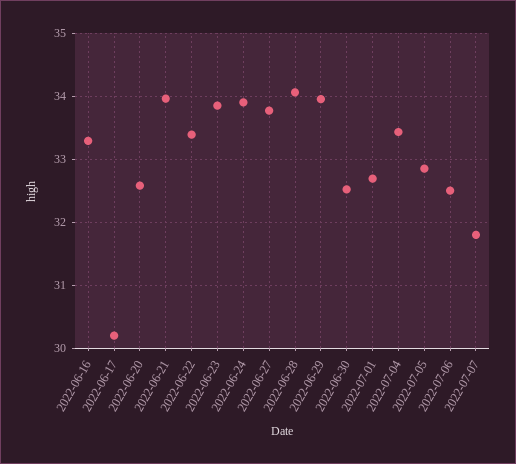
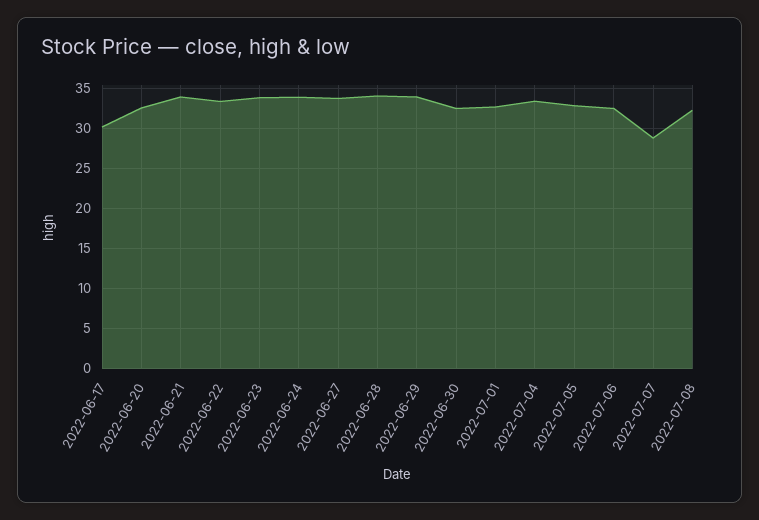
2022-06-16: 33.3 -> none
2022-07-07: 31.8 -> 29
2022-07-08: none -> 32

